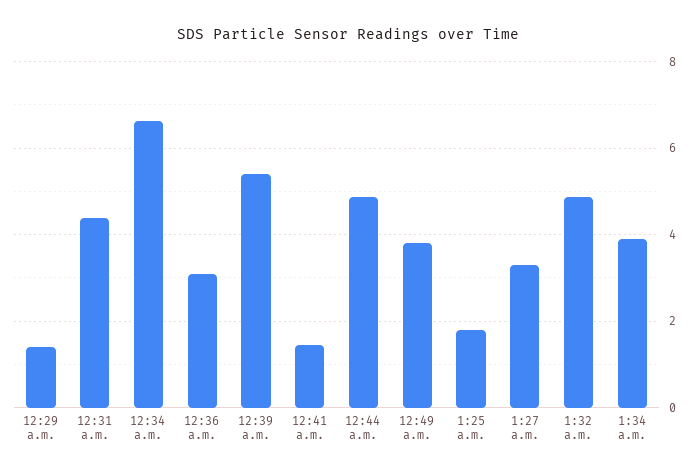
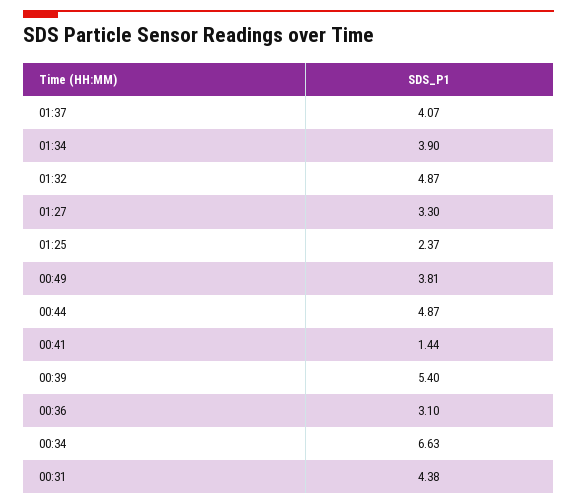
12:29 a.m.: 1.4 -> none
1:25 a.m.: 1.8 -> 2.37
01:37: none -> 4.07

